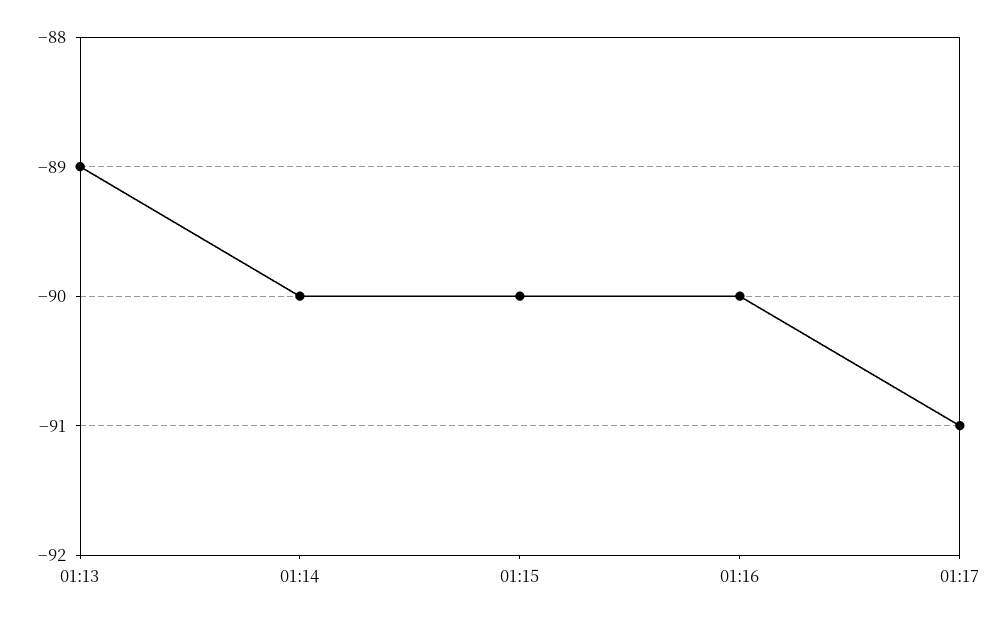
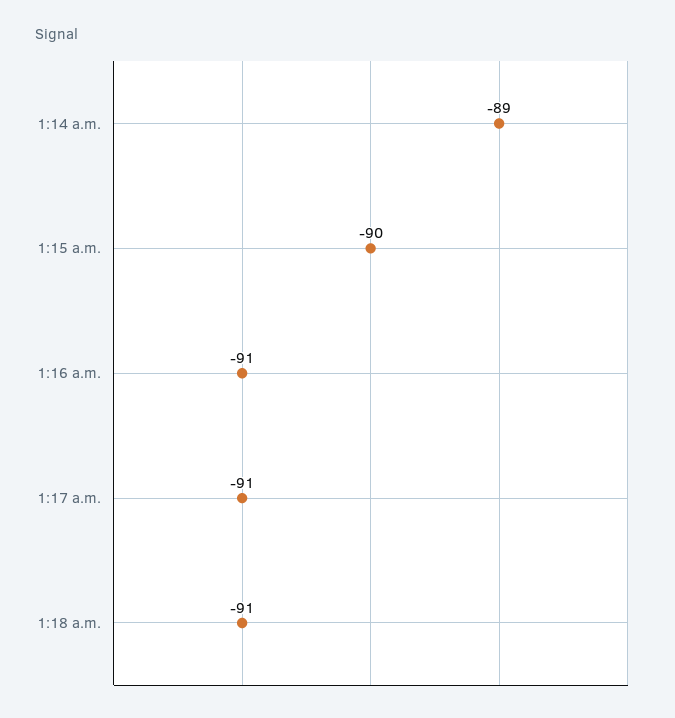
01:13: -89 -> none
01:14: -90 -> -89
01:16: -90 -> -91
1:18 a.m.: none -> -91

